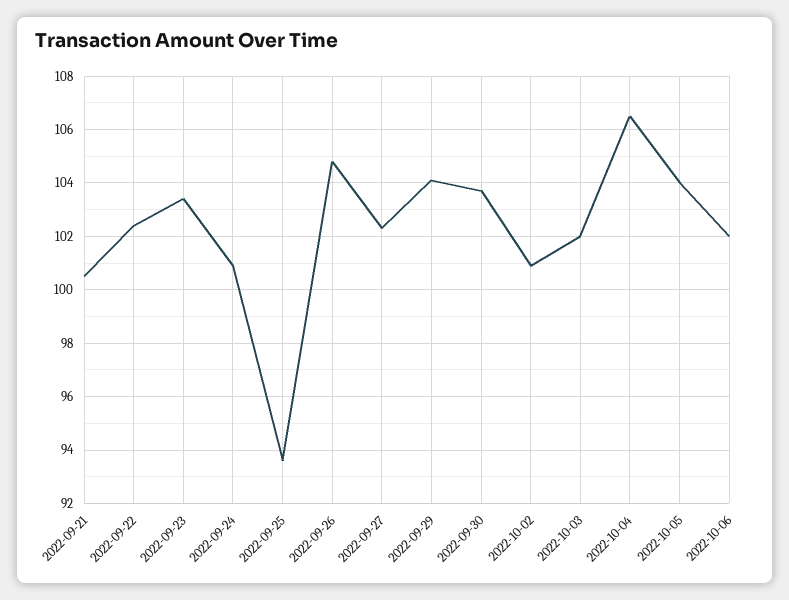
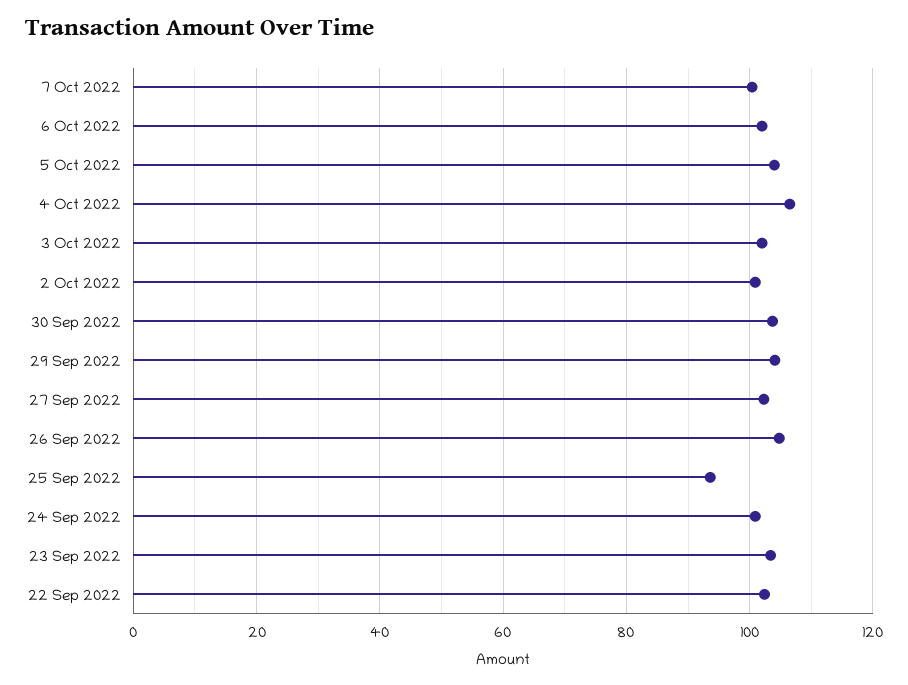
2022-09-21: 100.5 -> none
7 Oct 2022: none -> 100

